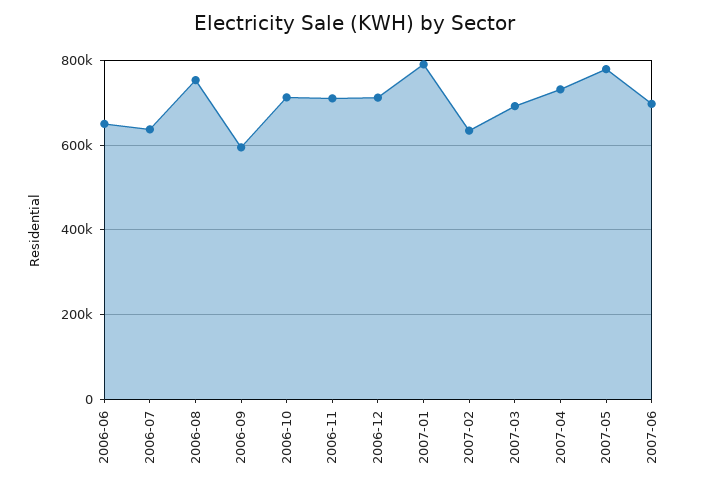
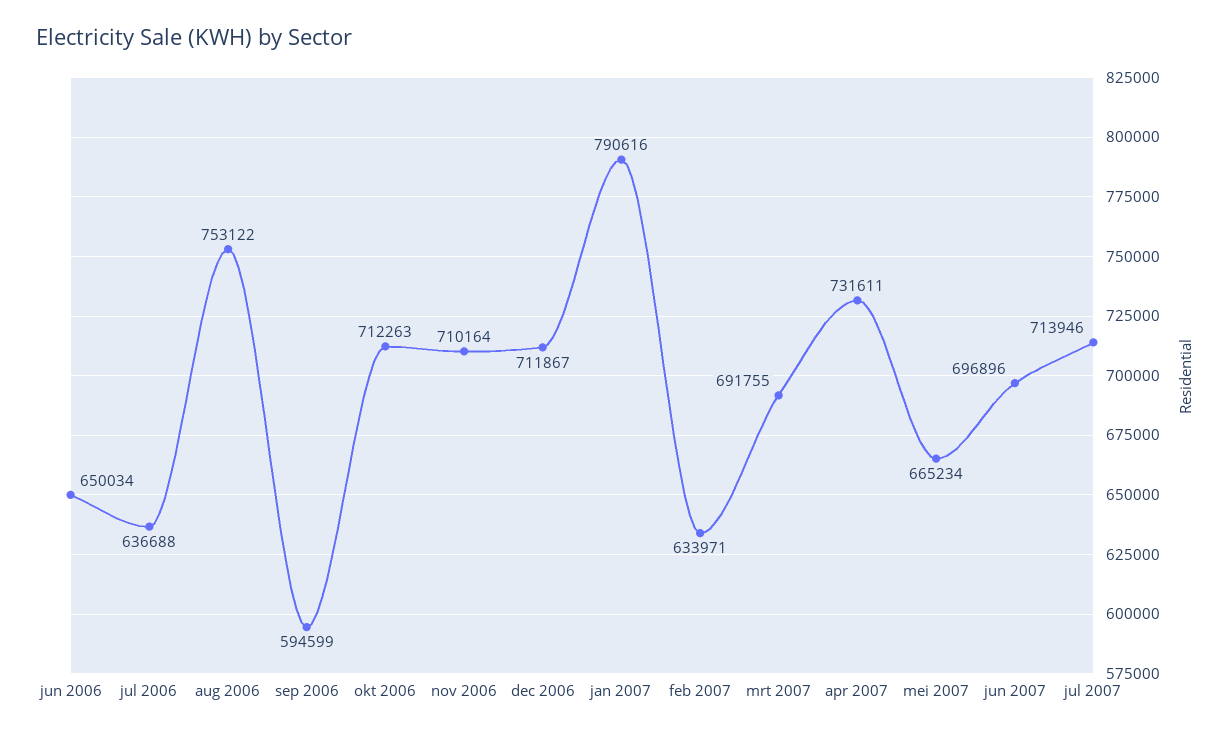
2007-05: 780000 -> 665234
jul 2007: none -> 713946

